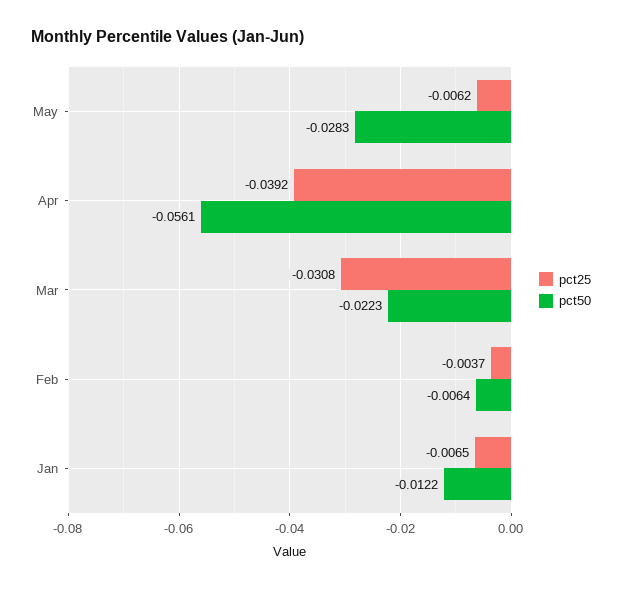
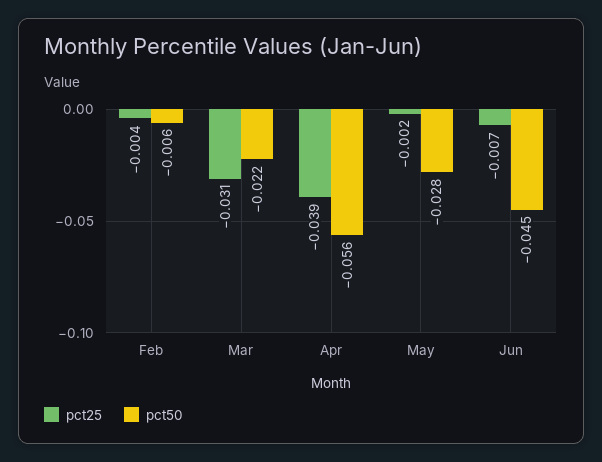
pct25, May: -0.0062 -> -0.002
pct25, Jan: -0.0065 -> none
pct50, Jan: -0.0122 -> none
pct25, Jun: none -> -0.007
pct50, Jun: none -> -0.045

